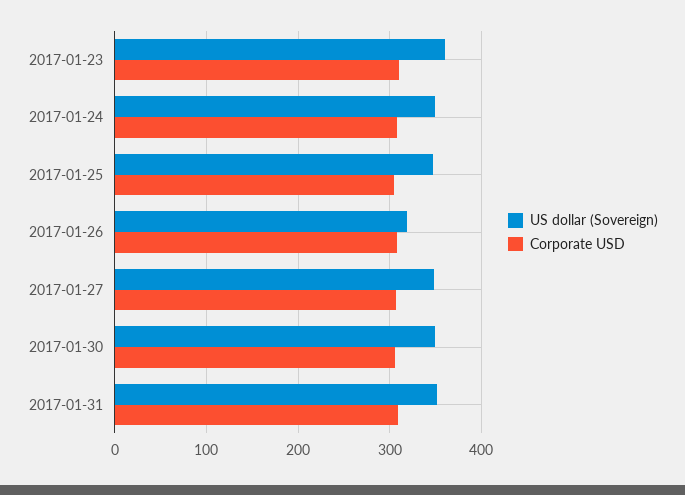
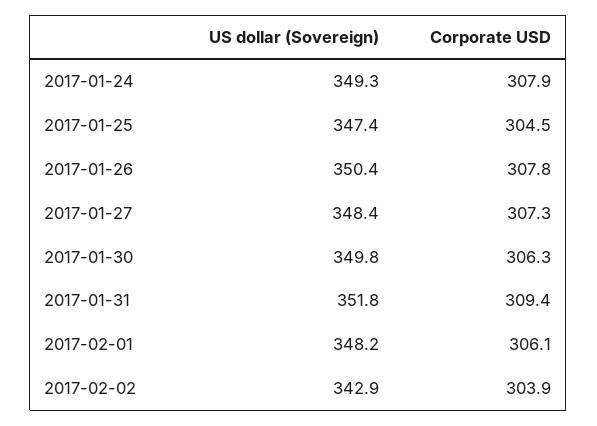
US dollar (Sovereign), 2017-01-23: 360 -> none
Corporate USD, 2017-01-23: 310 -> none
US dollar (Sovereign), 2017-01-26: 320 -> 350.4
US dollar (Sovereign), 2017-02-01: none -> 348.2
Corporate USD, 2017-02-01: none -> 306.1
US dollar (Sovereign), 2017-02-02: none -> 342.9
Corporate USD, 2017-02-02: none -> 303.9

